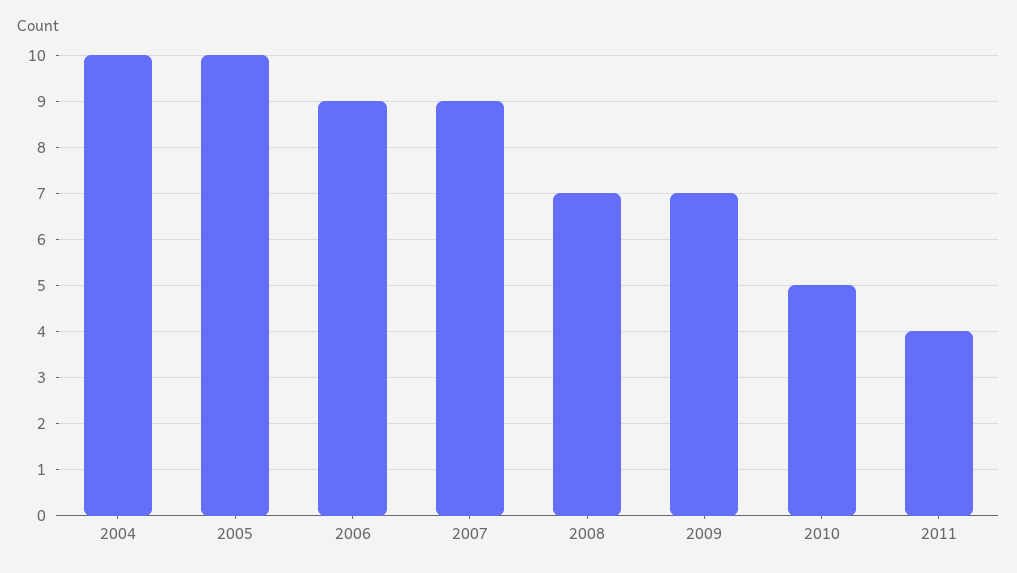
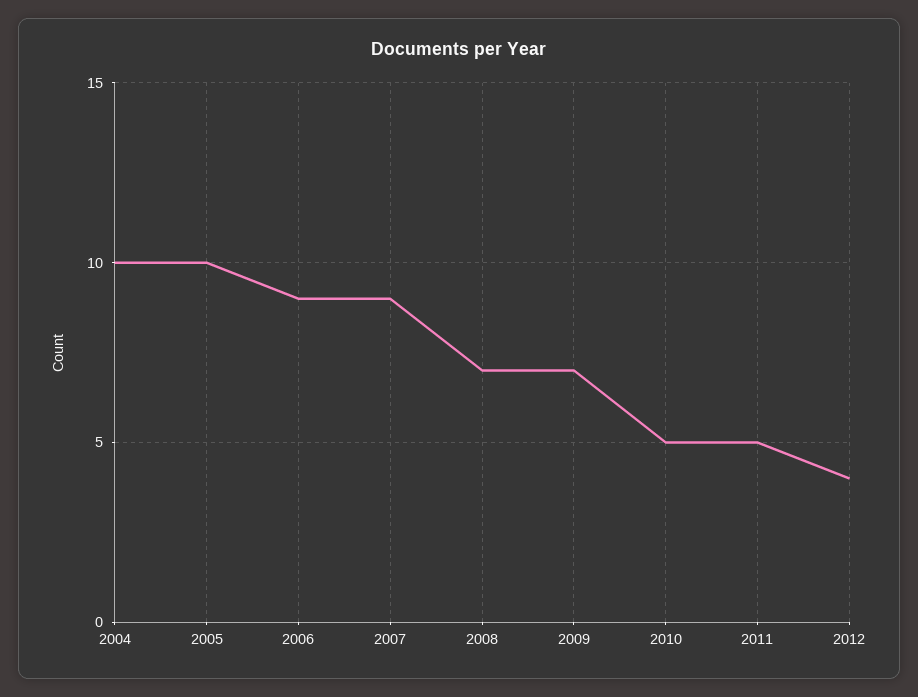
2011: 4 -> 5
2012: none -> 4

